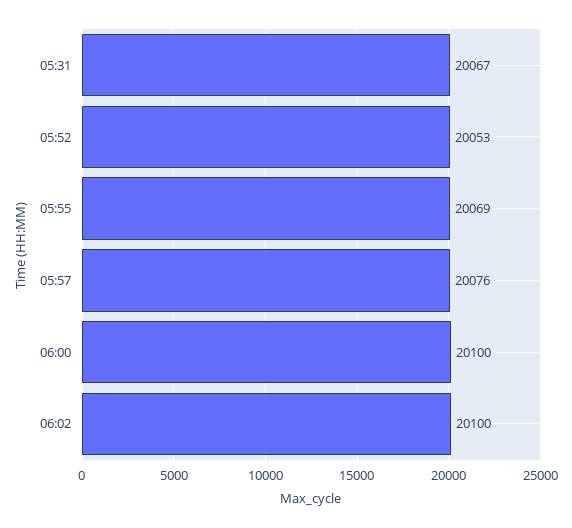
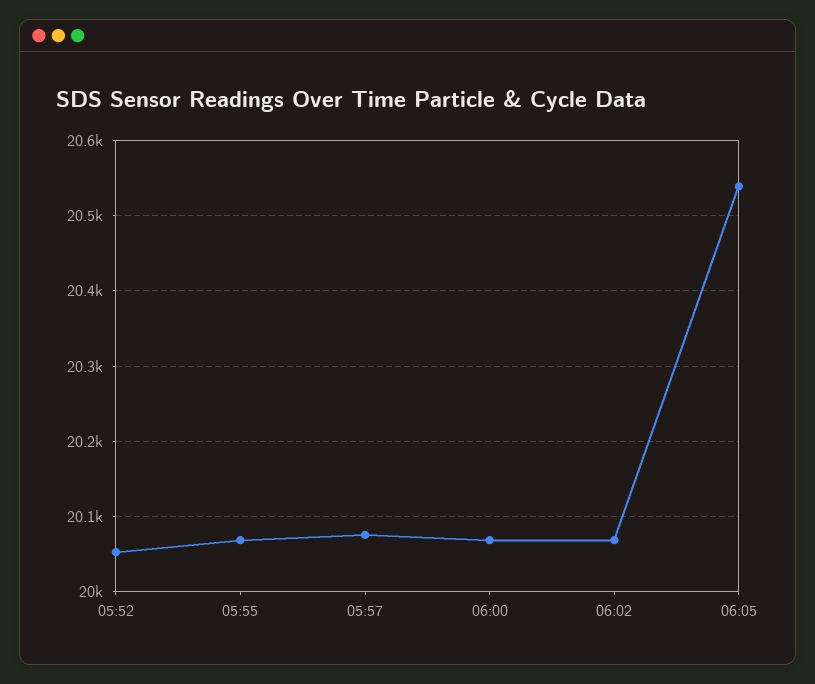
05:31: 20067 -> none
06:00: 20100 -> 20070
06:02: 20100 -> 20070
06:05: none -> 20540

